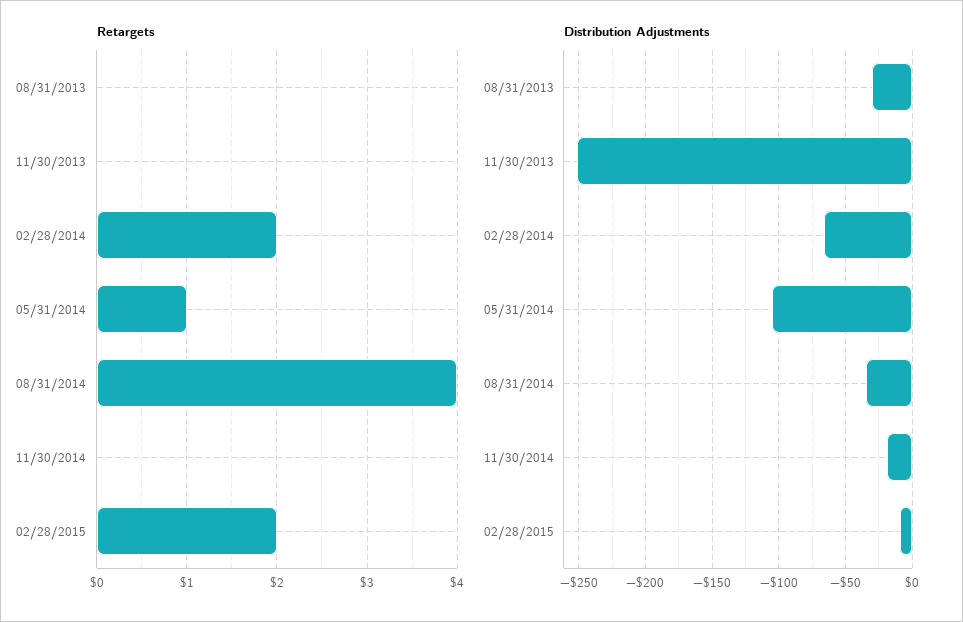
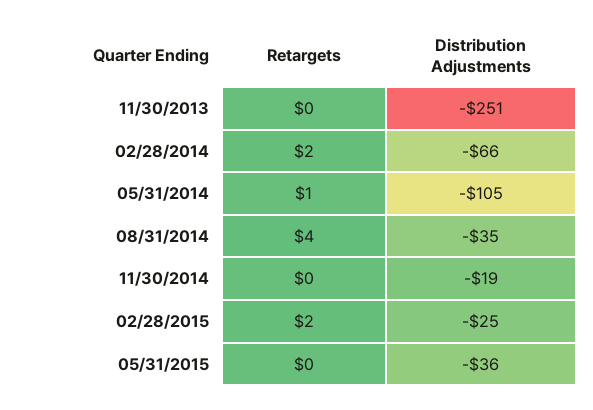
Retargets, 08/31/2013: 0 -> none
Distribution Adjustments, 08/31/2013: -30 -> none
Distribution Adjustments, 02/28/2015: -10 -> -25
Retargets, 05/31/2015: none -> 0
Distribution Adjustments, 05/31/2015: none -> -36

